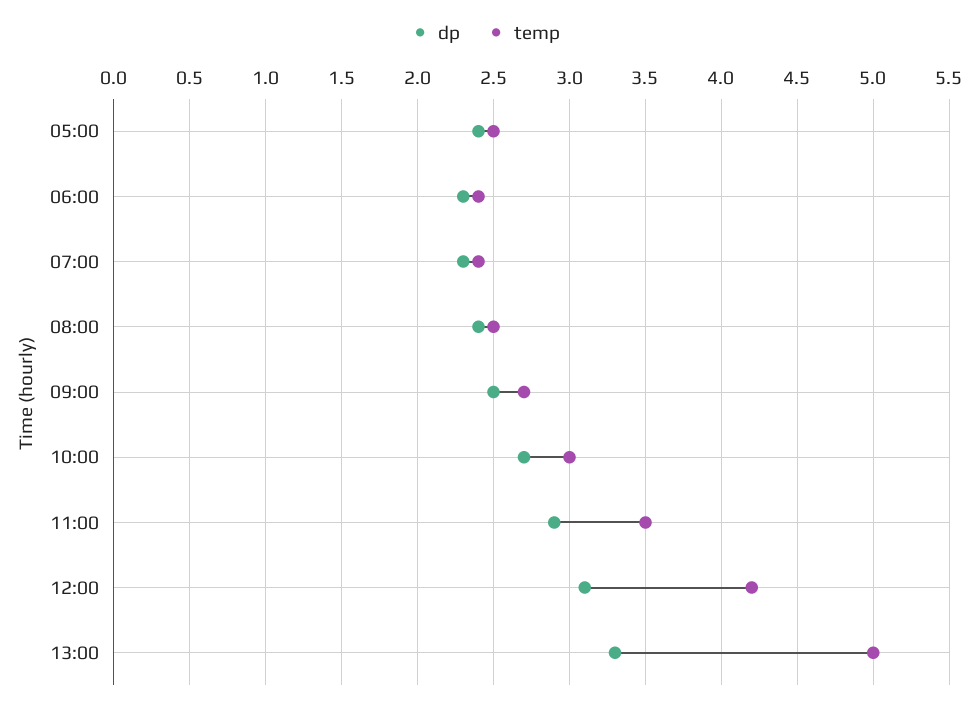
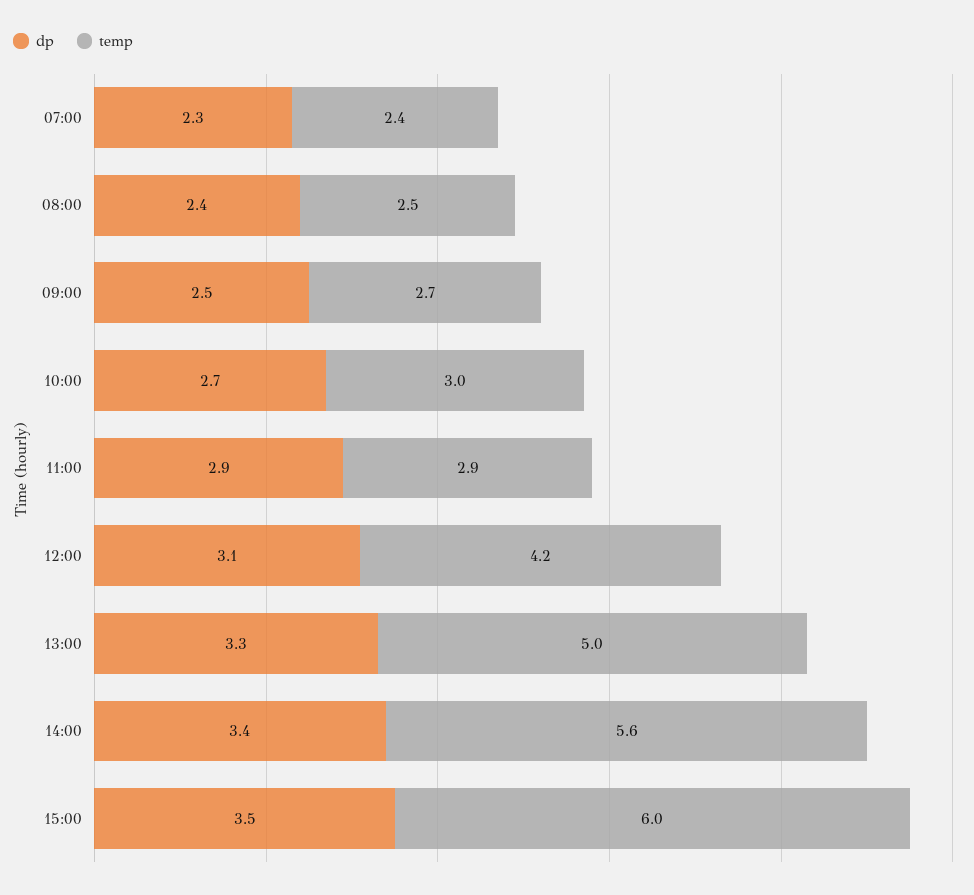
dp, 05:00: 2.4 -> none
temp, 05:00: 2.5 -> none
dp, 06:00: 2.3 -> none
temp, 06:00: 2.4 -> none
temp, 11:00: 3.5 -> 2.9
dp, 14:00: none -> 3.4
temp, 14:00: none -> 5.6
dp, 15:00: none -> 3.5
temp, 15:00: none -> 6

